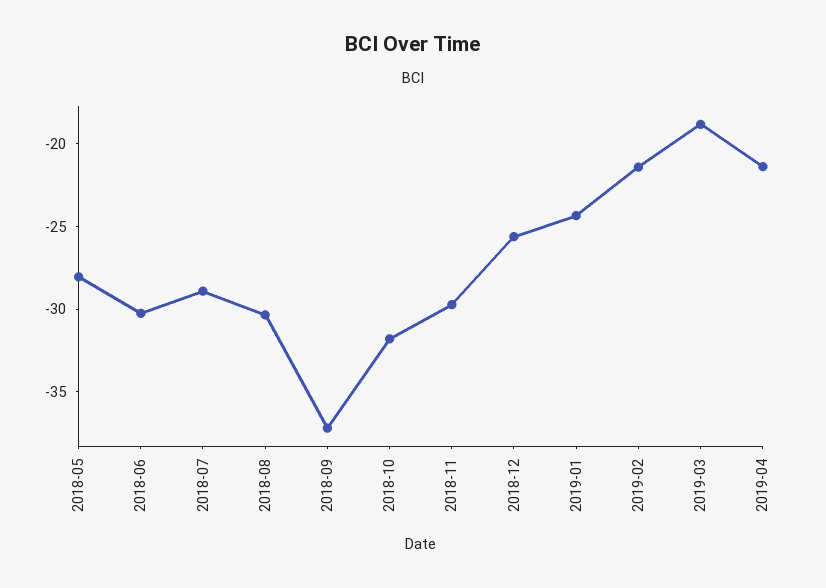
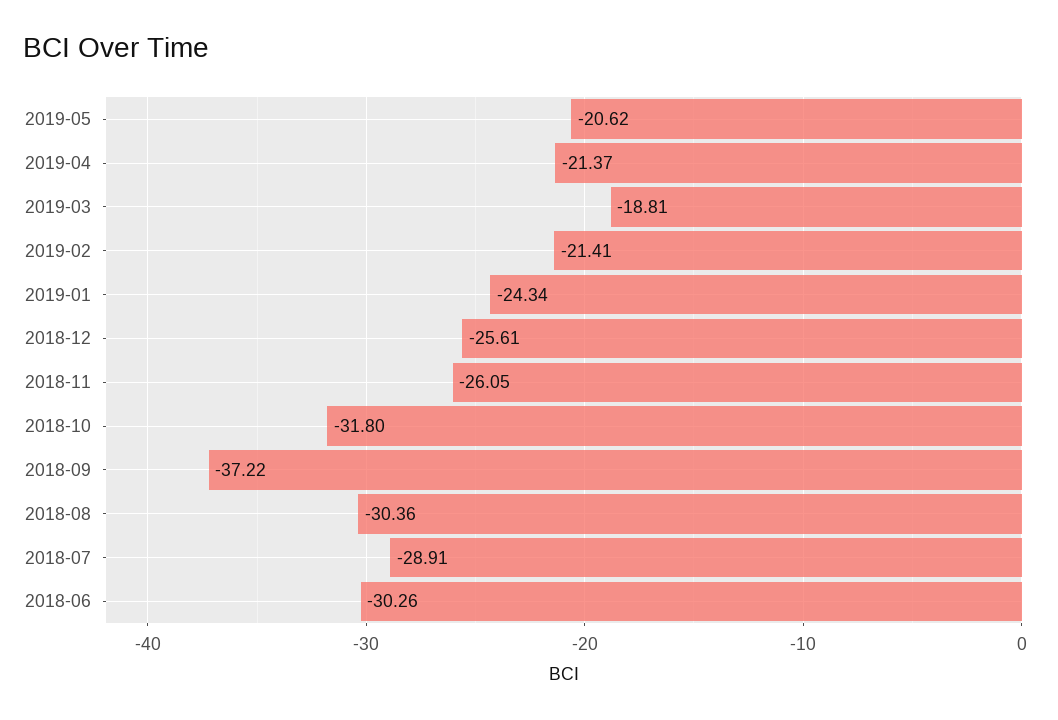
2018-05: -28 -> none
2018-11: -30 -> -26.05
2019-05: none -> -20.62

